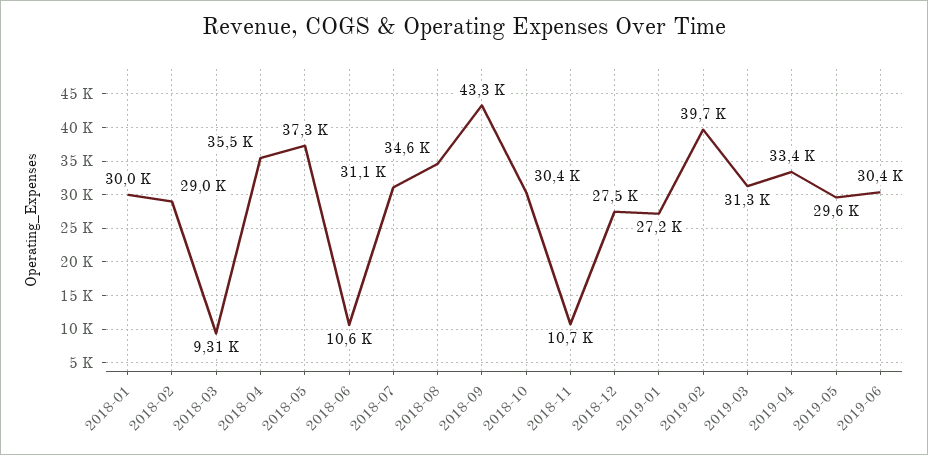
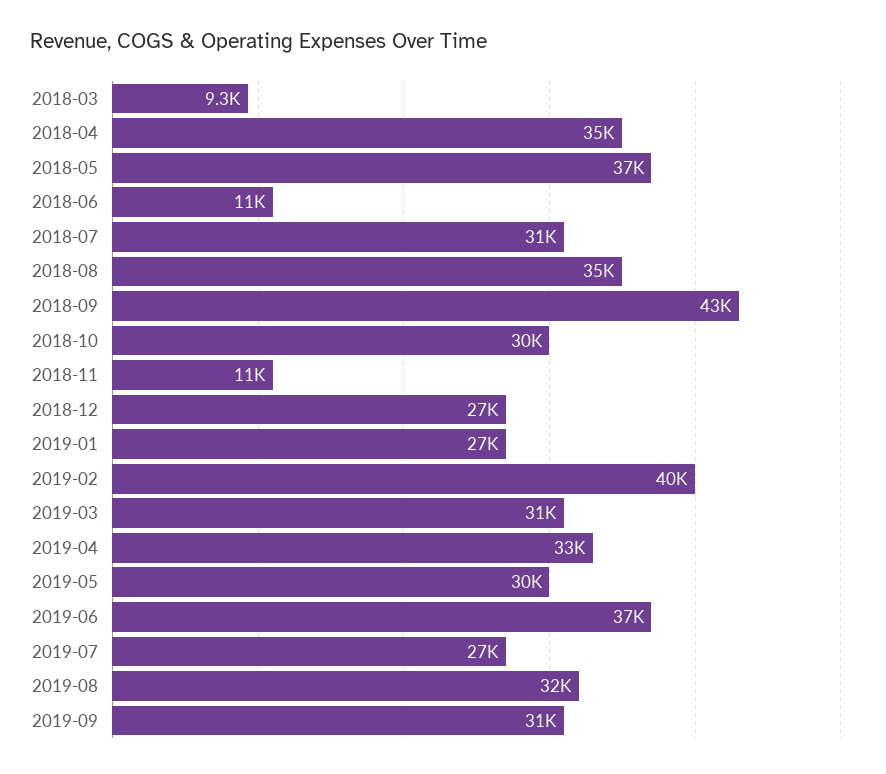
2018-01: 30000 -> none
2018-02: 29000 -> none
2019-06: 30400 -> 37000
2019-07: none -> 27000
2019-08: none -> 32000
2019-09: none -> 31000

